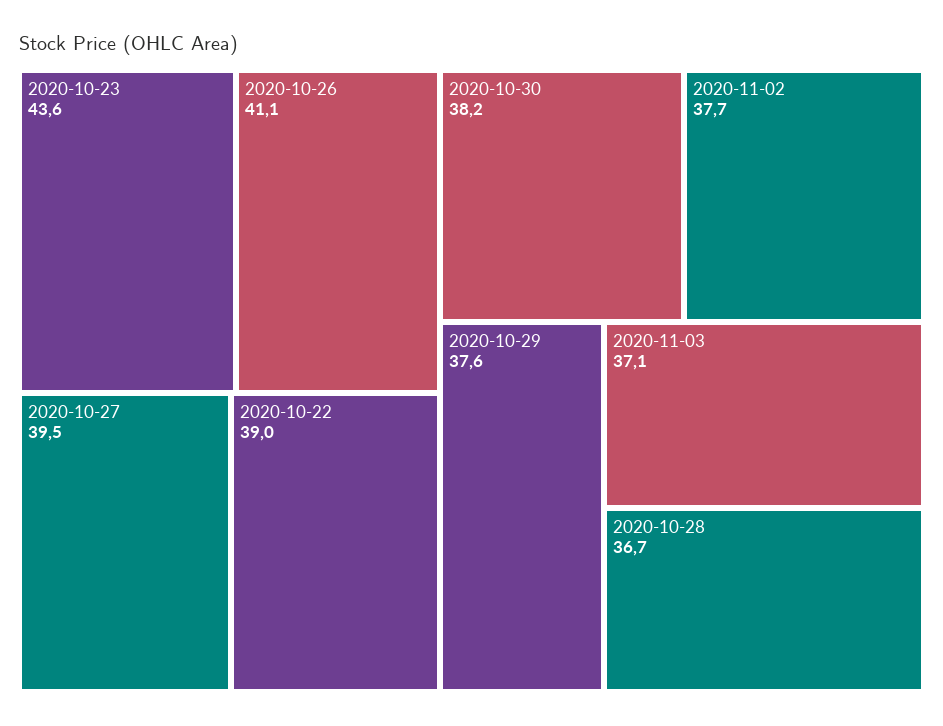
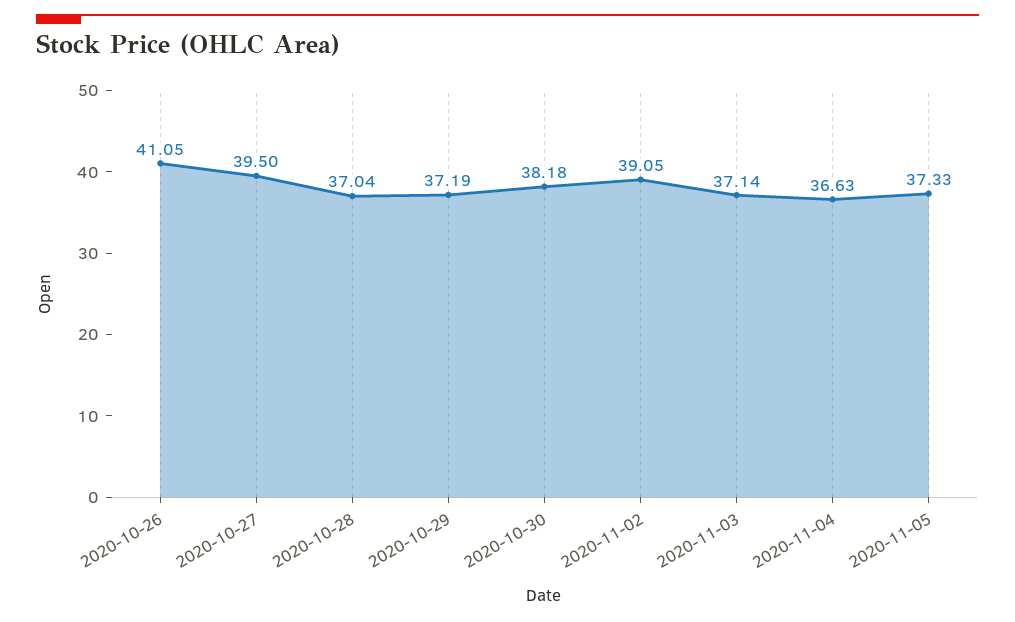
2020-10-23: 43.6 -> none
2020-10-22: 39 -> none
2020-11-02: 37.7 -> 39.05
2020-10-29: 37.6 -> 37.19
2020-10-28: 36.7 -> 37.04
2020-11-04: none -> 36.63
2020-11-05: none -> 37.33

